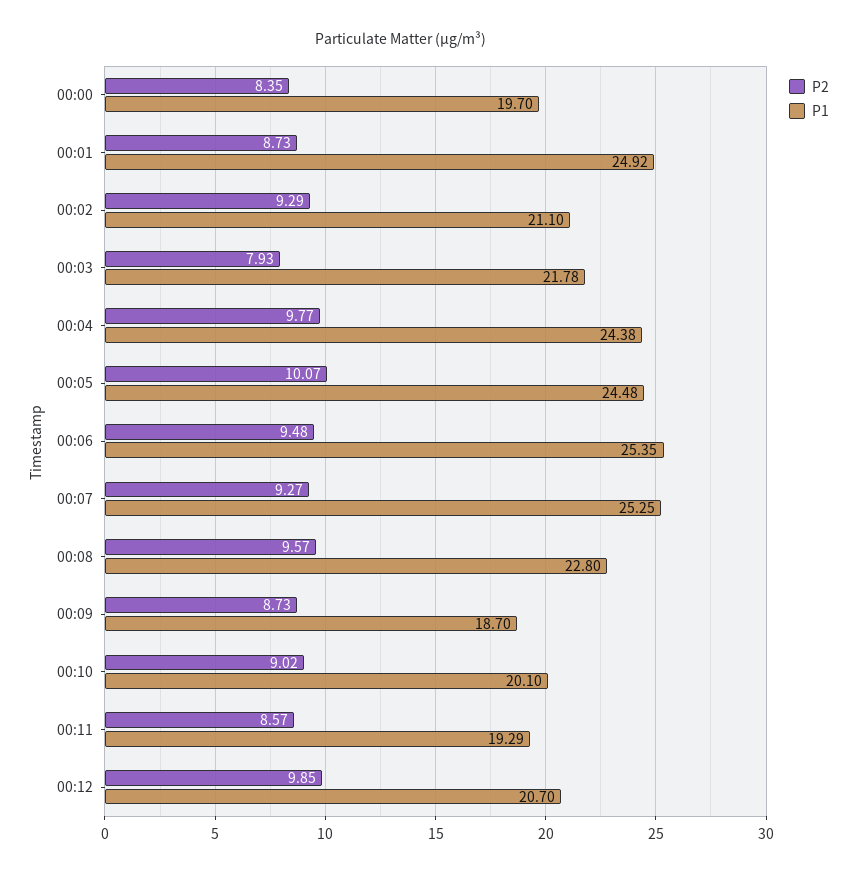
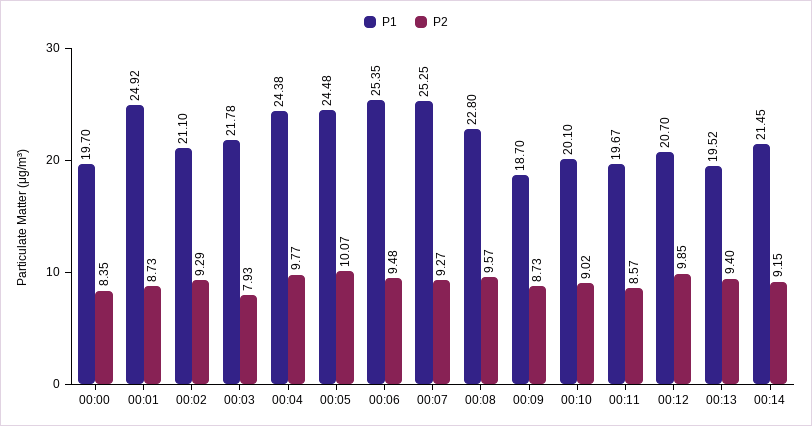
P1, 00:11: 19.29 -> 19.67
P1, 00:13: none -> 19.52
P2, 00:13: none -> 9.4
P1, 00:14: none -> 21.45
P2, 00:14: none -> 9.15

